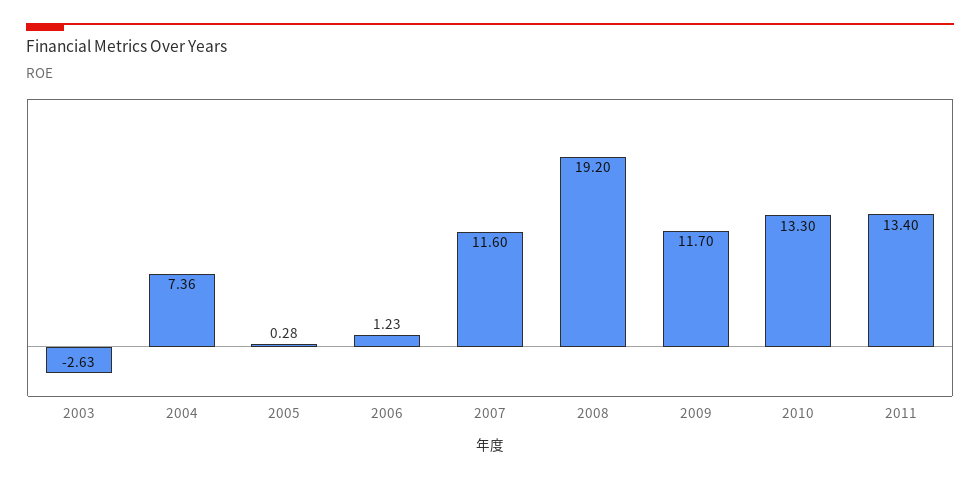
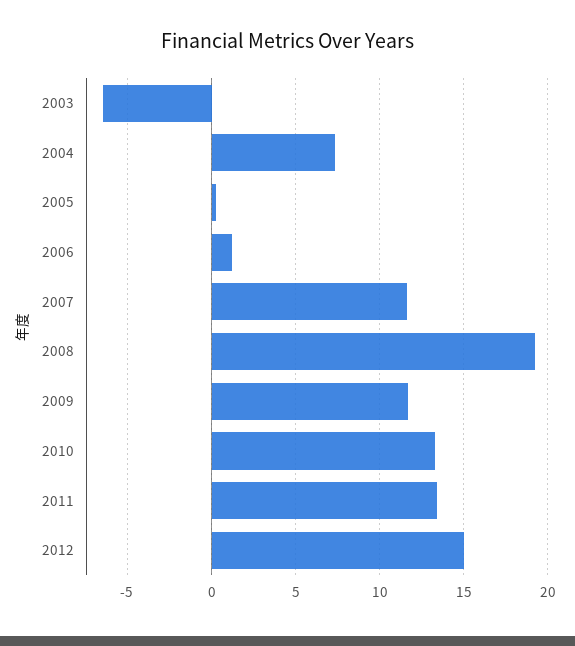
2003: -2.63 -> -6.5
2012: none -> 15

